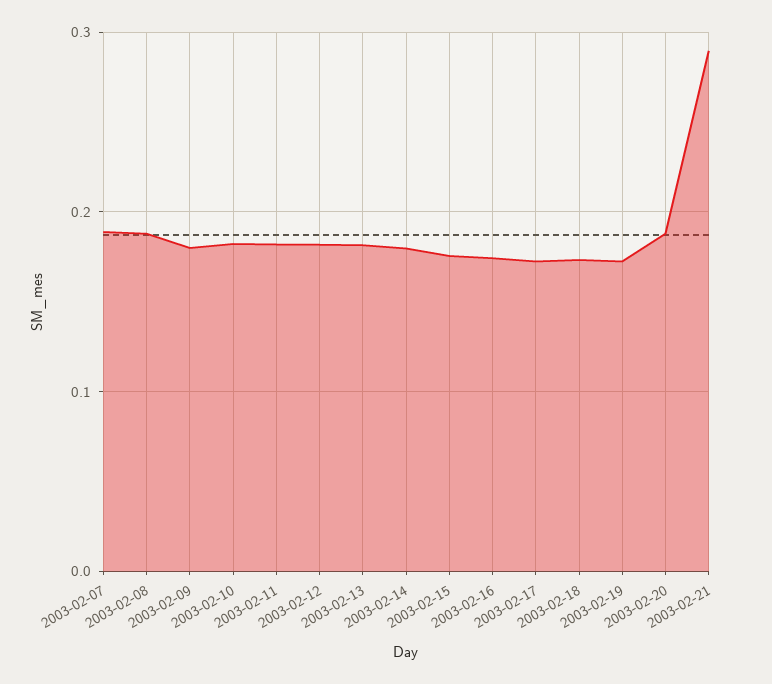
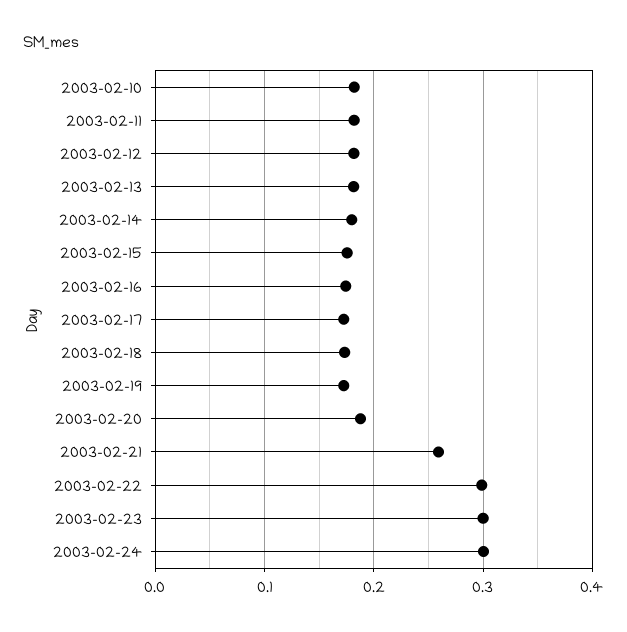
2003-02-07: 0.19 -> none
2003-02-08: 0.19 -> none
2003-02-09: 0.18 -> none
2003-02-21: 0.29 -> 0.26
2003-02-22: none -> 0.3
2003-02-23: none -> 0.3
2003-02-24: none -> 0.3

